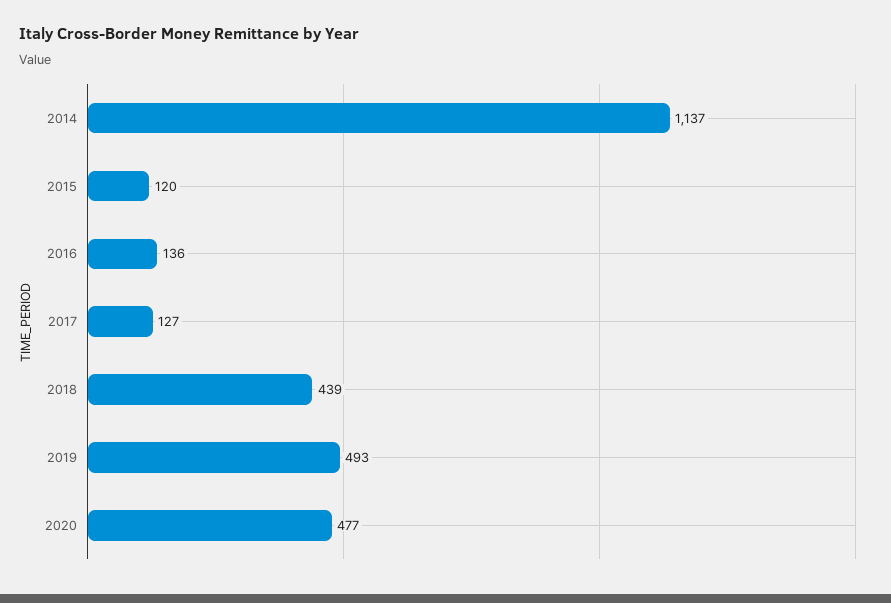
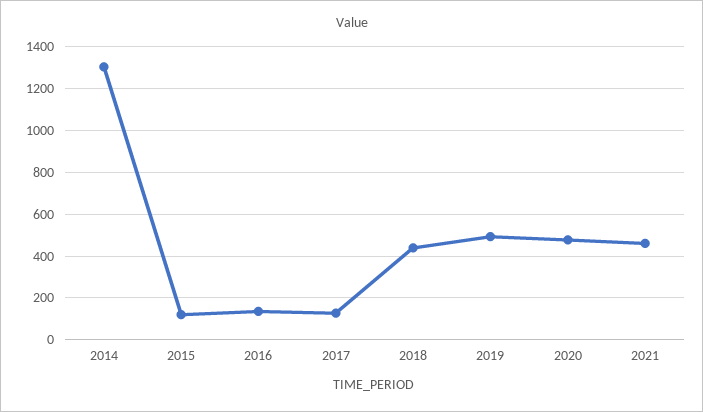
2014: 1137 -> 1300
2021: none -> 450

